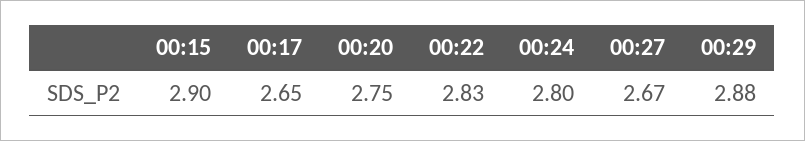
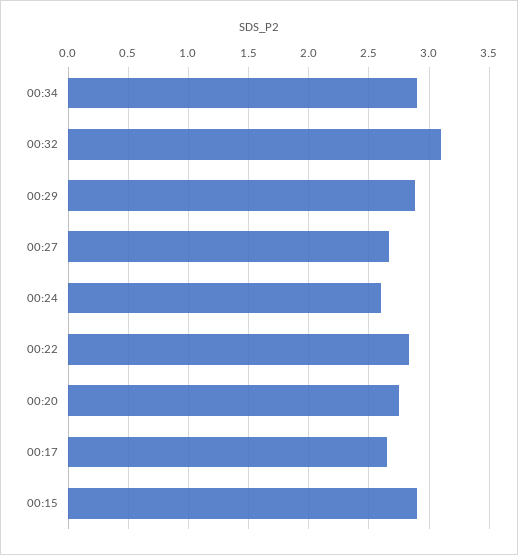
00:24: 2.8 -> 2.6
00:34: none -> 2.9
00:32: none -> 3.1

